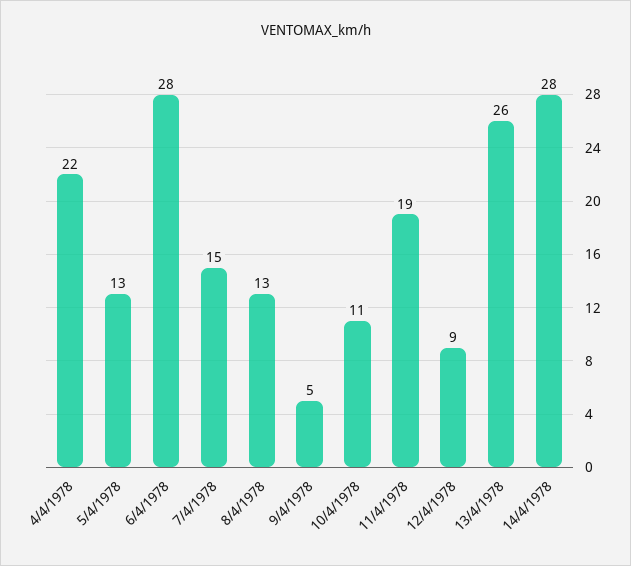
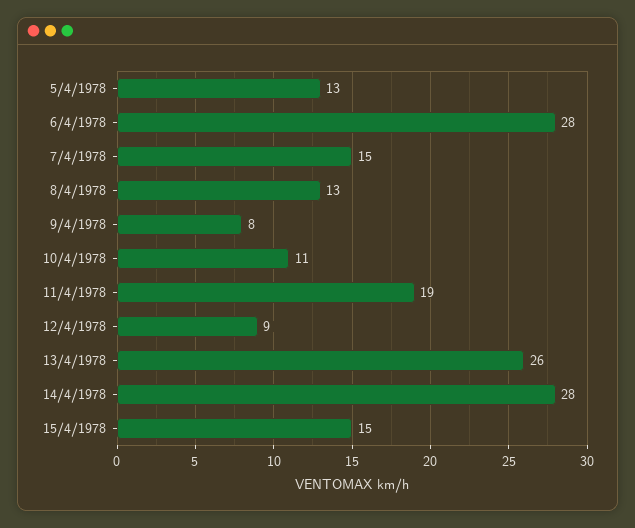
4/4/1978: 22 -> none
9/4/1978: 5 -> 8
15/4/1978: none -> 15

